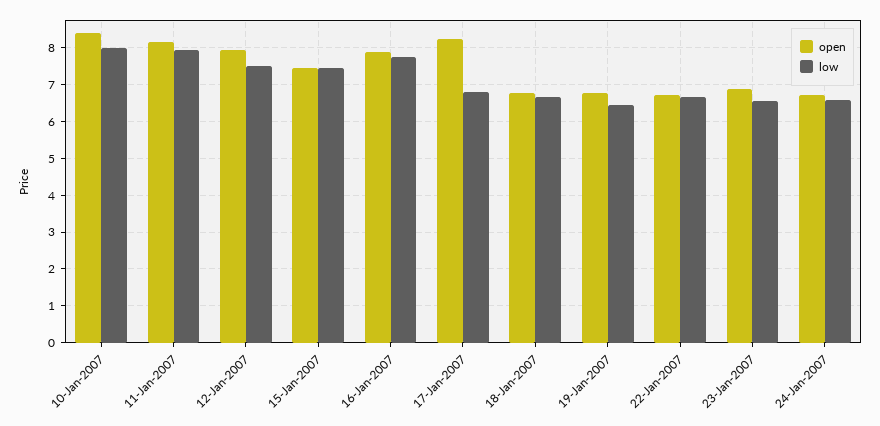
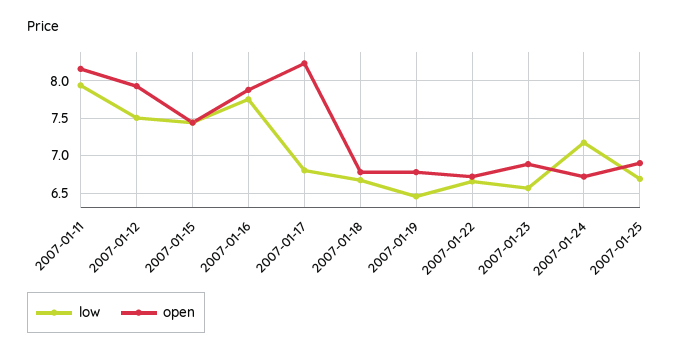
open, 10-Jan-2007: 8.4 -> none
low, 10-Jan-2007: 8 -> none
low, 24-Jan-2007: 6.6 -> 7.2
low, 2007-01-25: none -> 6.7
open, 2007-01-25: none -> 6.9

